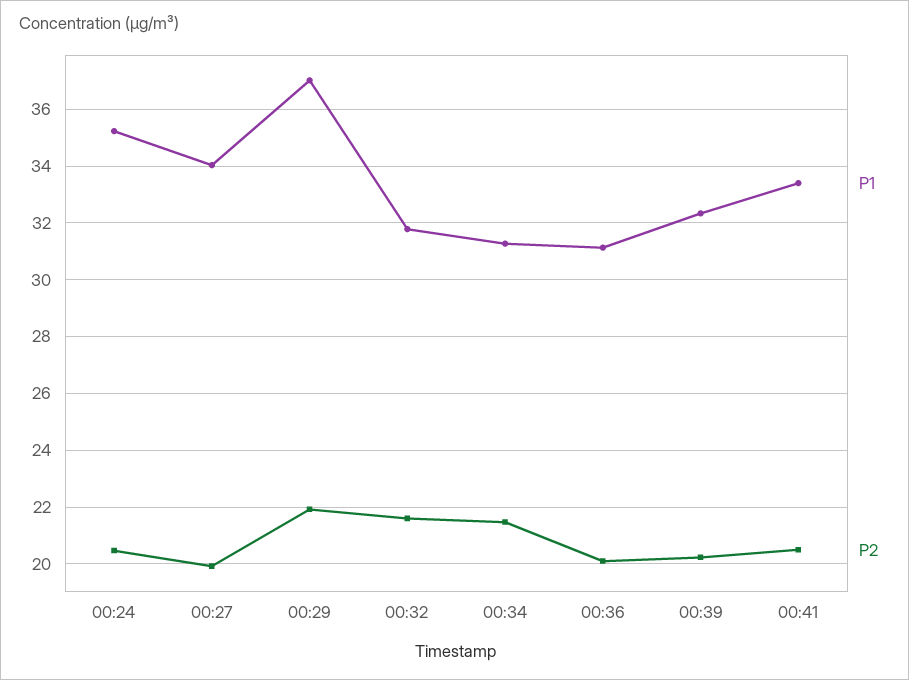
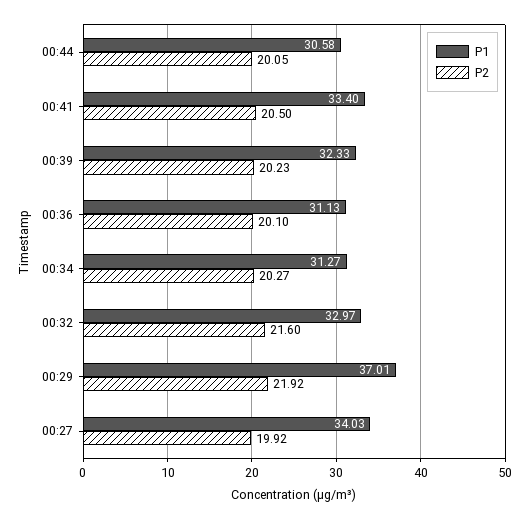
P1, 00:24: 35.25 -> none
P2, 00:24: 20.5 -> none
P1, 00:32: 31.75 -> 32.97
P2, 00:34: 21.5 -> 20.27
P1, 00:44: none -> 30.58
P2, 00:44: none -> 20.05

